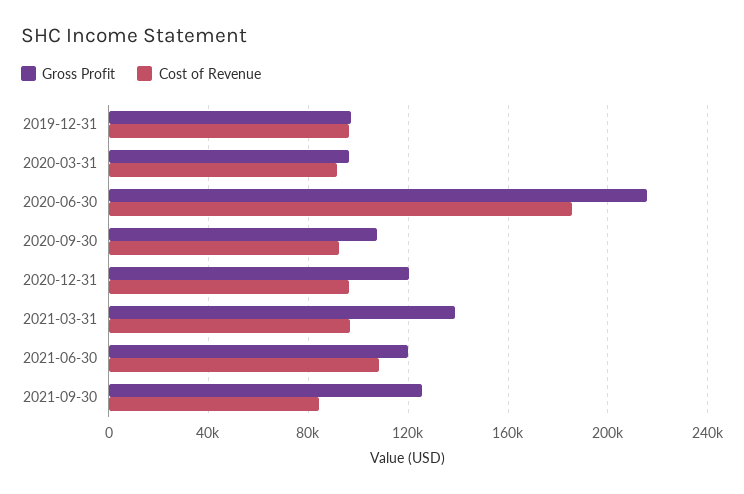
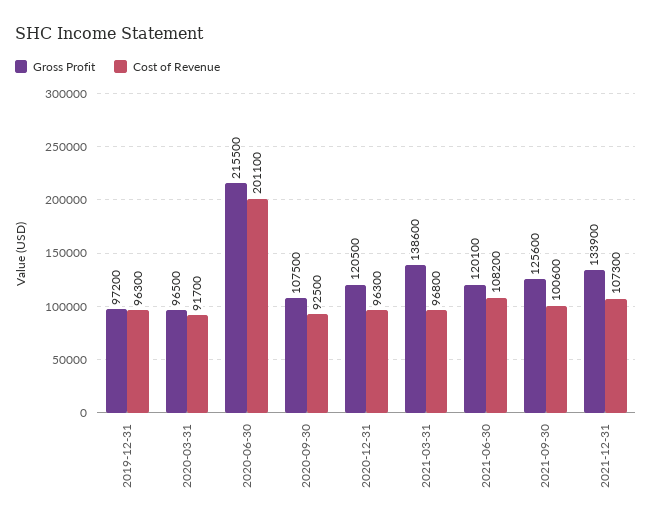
Cost of Revenue, 2020-06-30: 185000 -> 201100
Cost of Revenue, 2021-09-30: 85000 -> 100600
Gross Profit, 2021-12-31: none -> 133900
Cost of Revenue, 2021-12-31: none -> 107300

